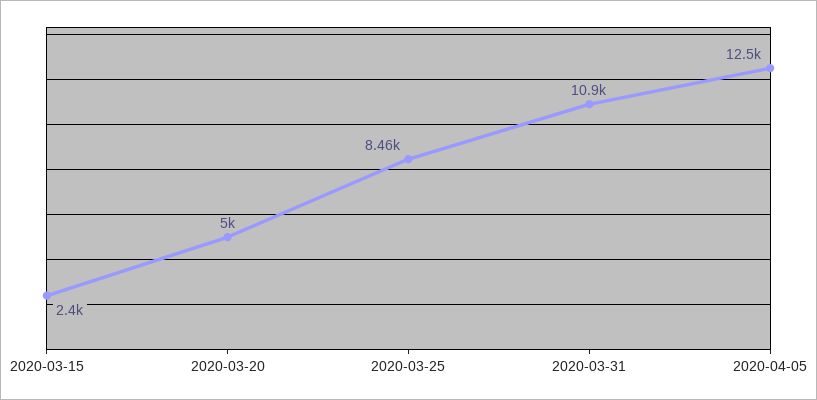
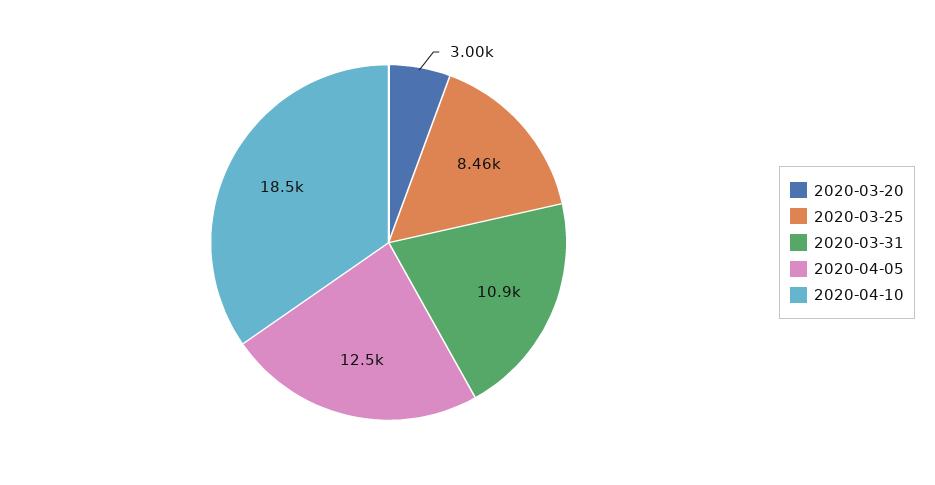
2020-03-15: 2400 -> none
2020-03-20: 5000 -> 3000
2020-04-10: none -> 18500

